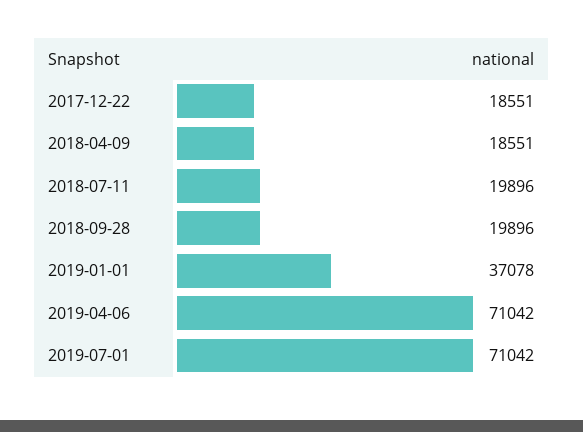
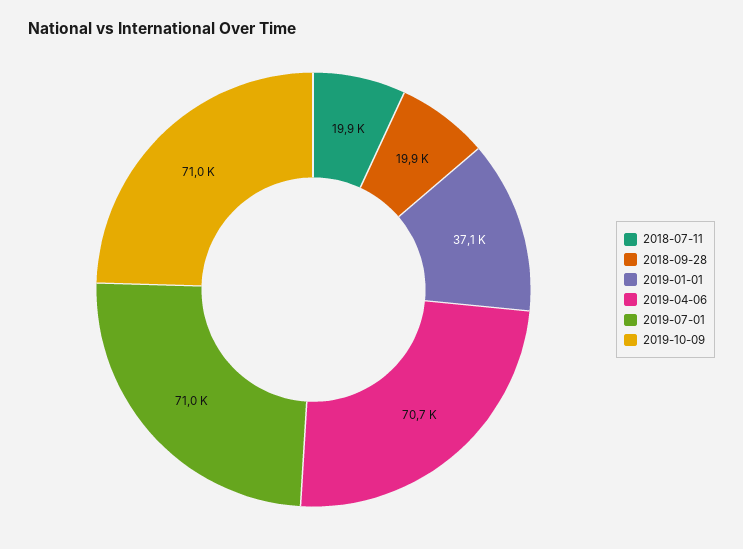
2017-12-22: 18551 -> none
2018-04-09: 18551 -> none
2019-04-06: 71042 -> 70700
2019-10-09: none -> 71000

